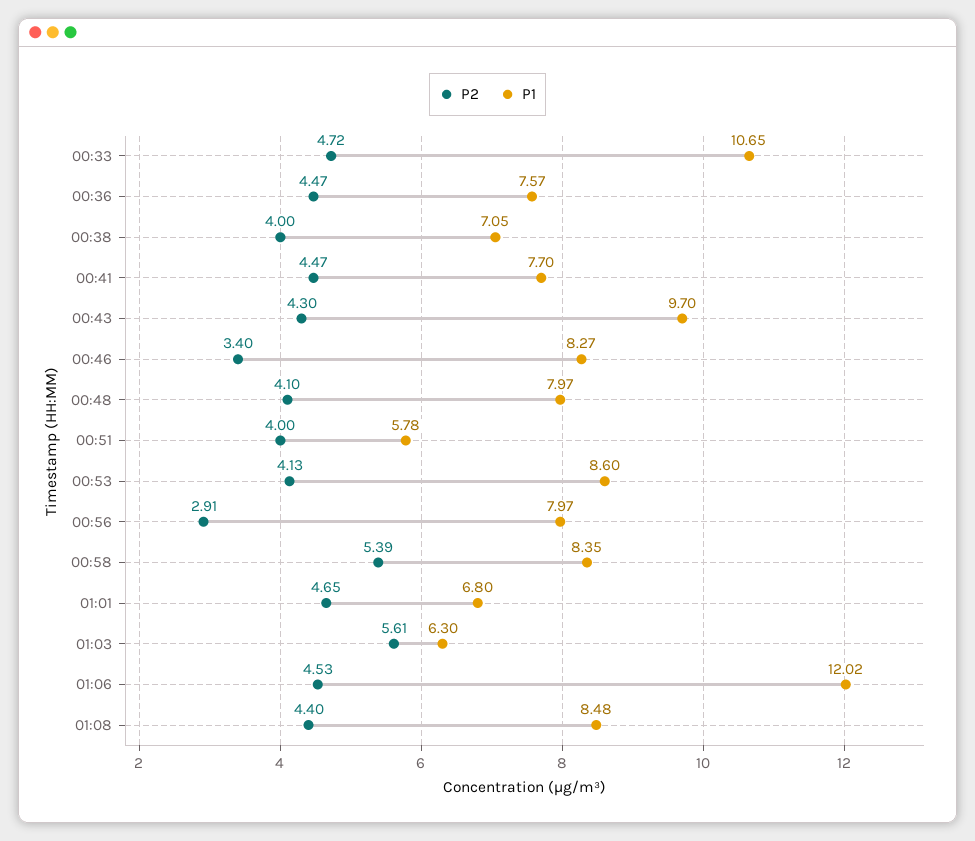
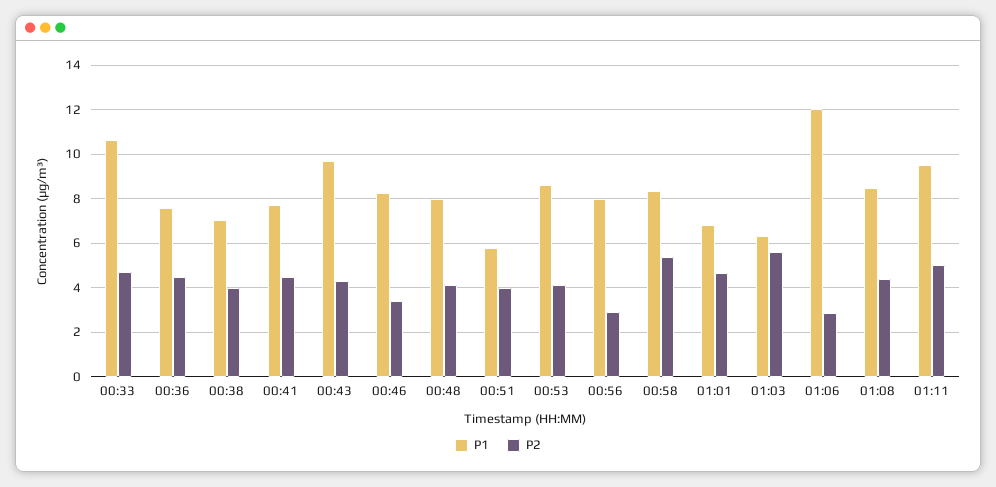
P2, 01:06: 4.53 -> 3
P1, 01:11: none -> 9.5
P2, 01:11: none -> 5

